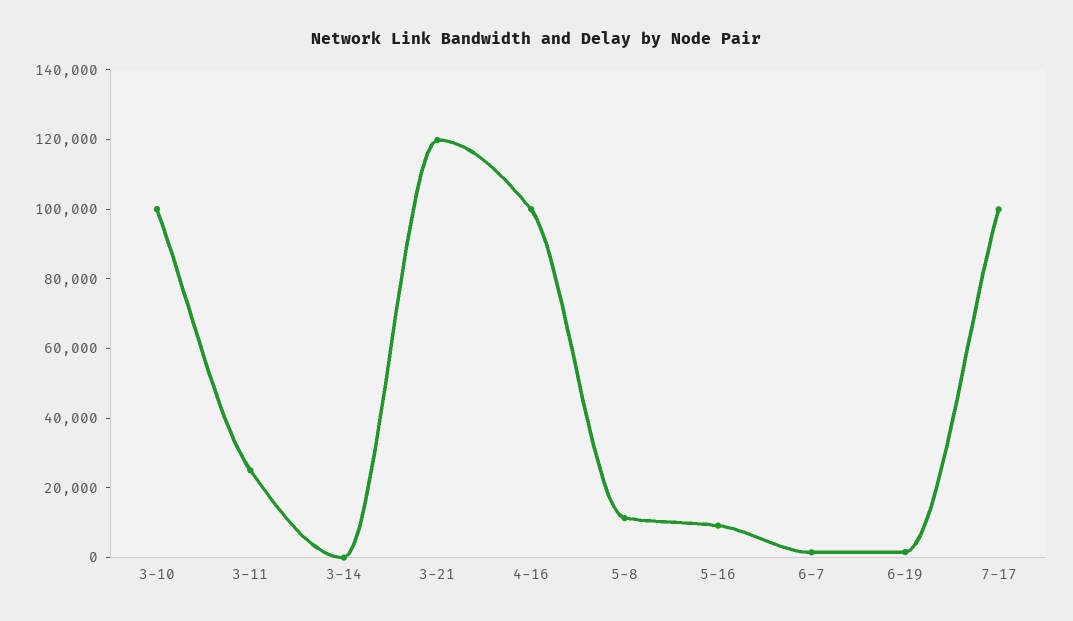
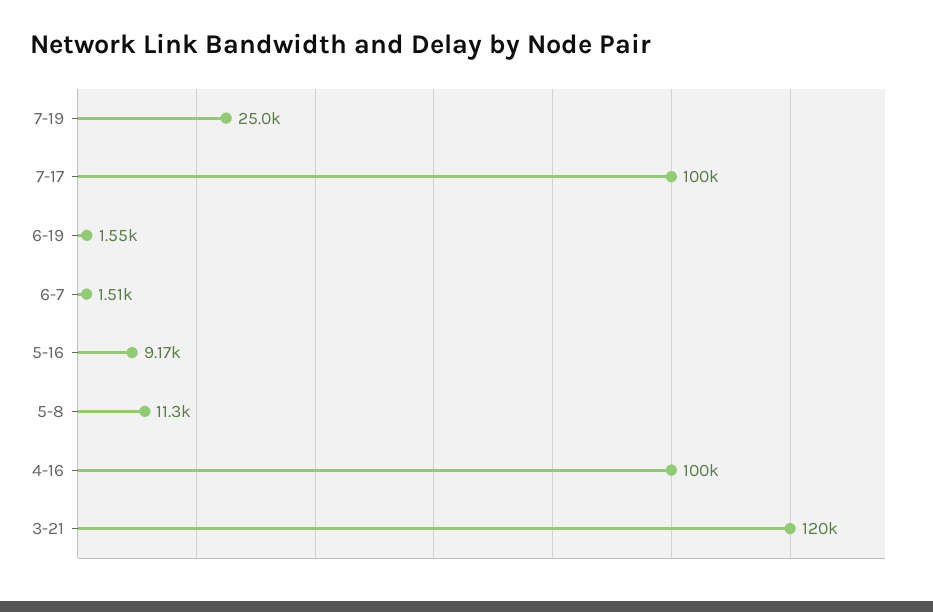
3-10: 100000 -> none
3-11: 25000 -> none
3-14: 0 -> none
7-19: none -> 25000

